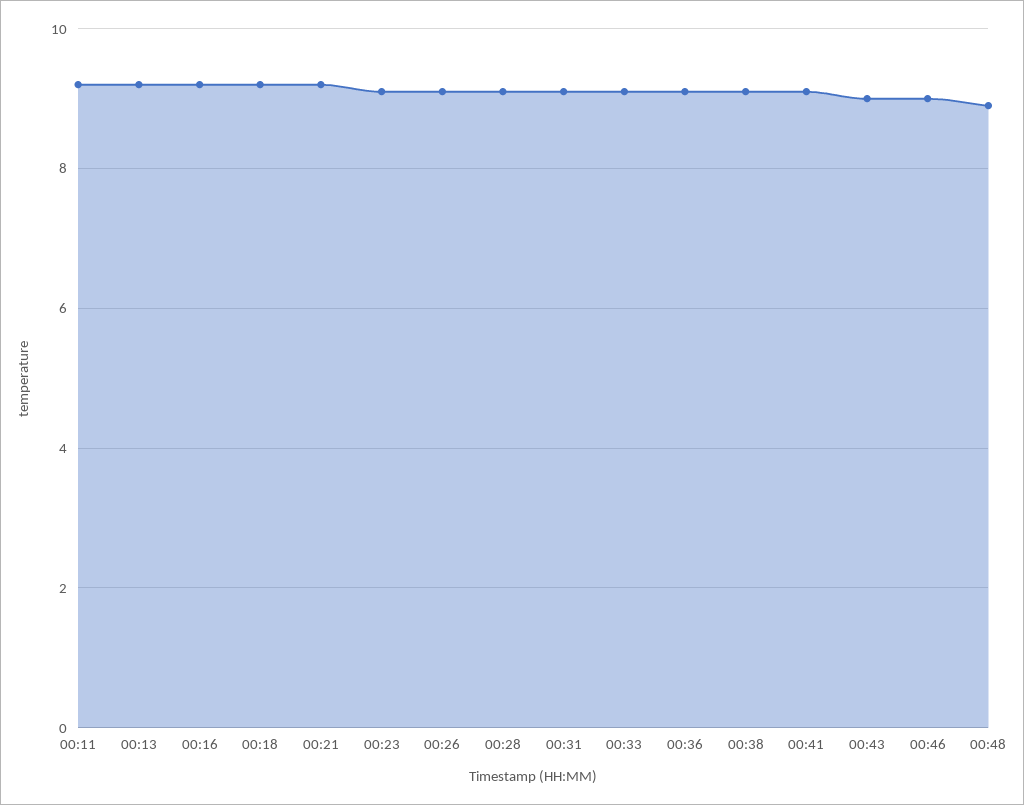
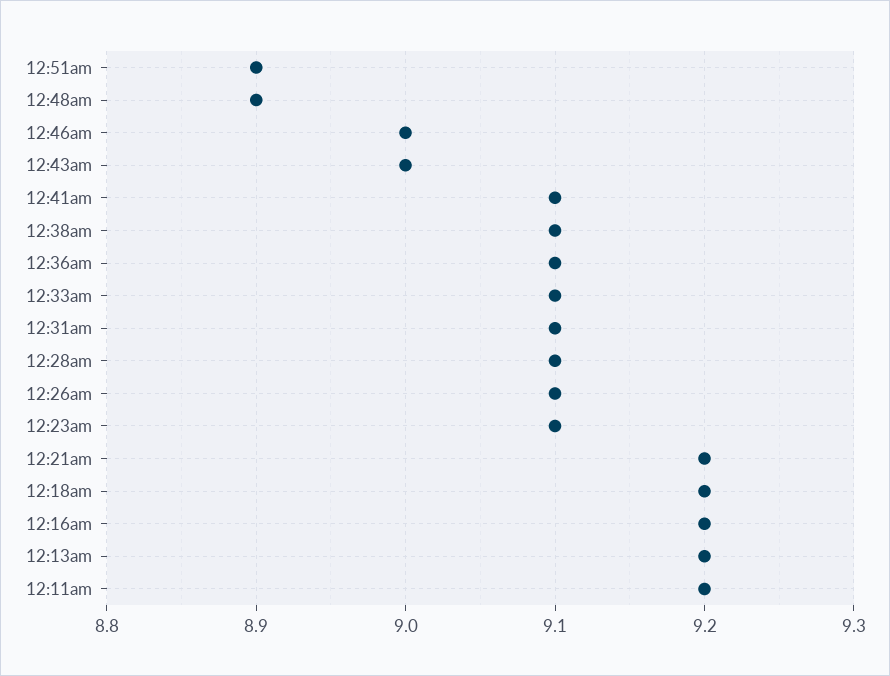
12:51am: none -> 8.9

